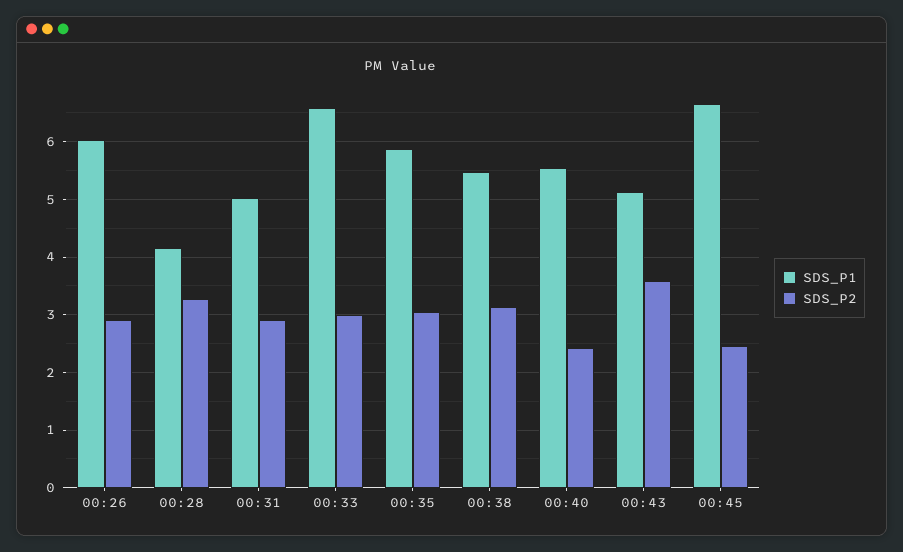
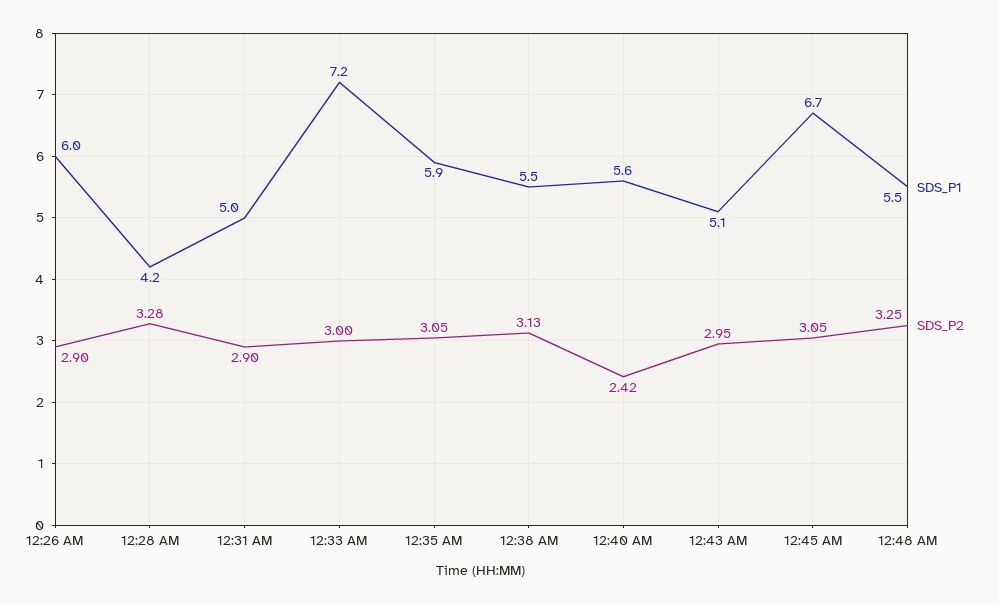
SDS_P1, 00:33: 6.6 -> 7.2
SDS_P2, 00:43: 3.6 -> 2.95
SDS_P2, 00:45: 2.4 -> 3.05
SDS_P1, 12:48 AM: none -> 5.5
SDS_P2, 12:48 AM: none -> 3.25

